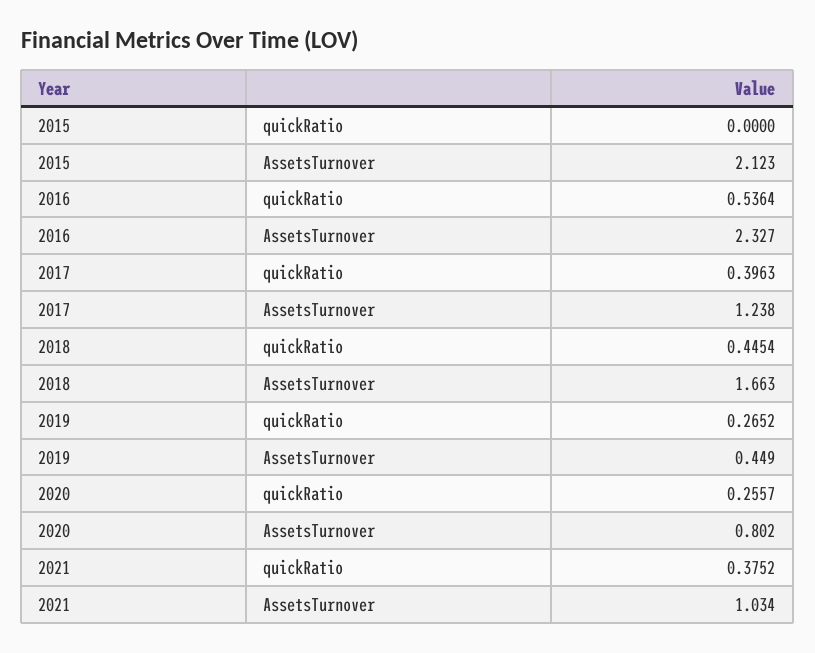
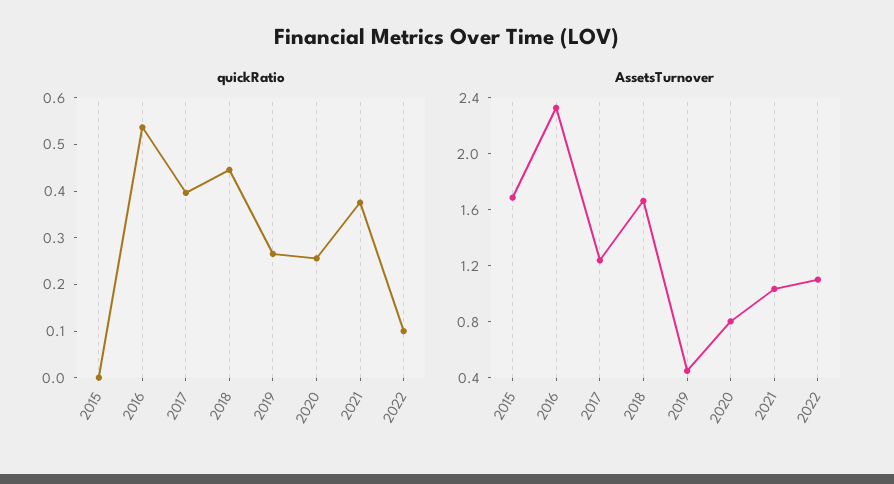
AssetsTurnover, 2015: 2.123 -> 1.7
quickRatio, 2022: none -> 0.1
AssetsTurnover, 2022: none -> 1.1

